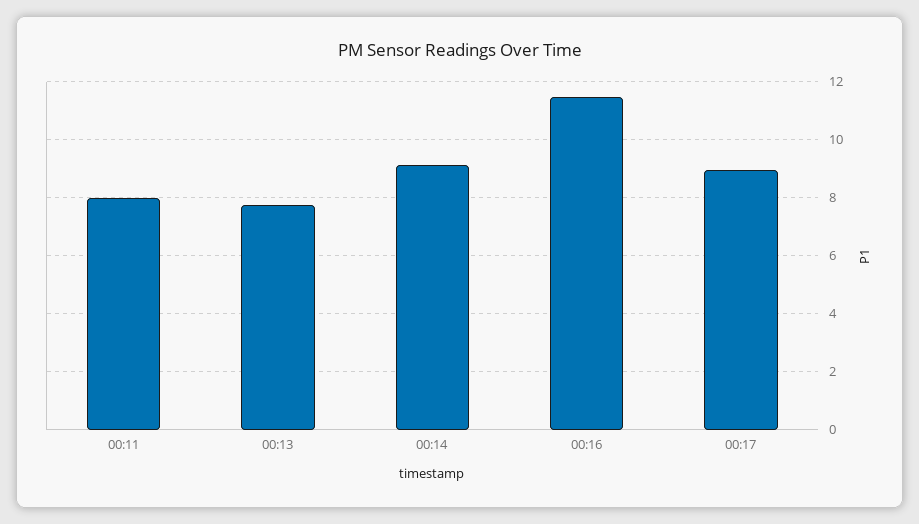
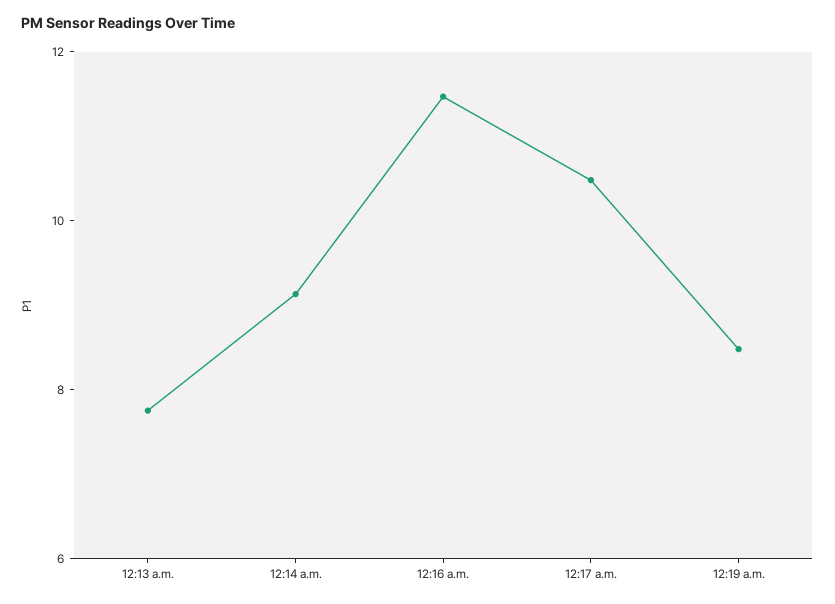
00:11: 8 -> none
00:17: 9 -> 10.5
12:19 a.m.: none -> 8.5

